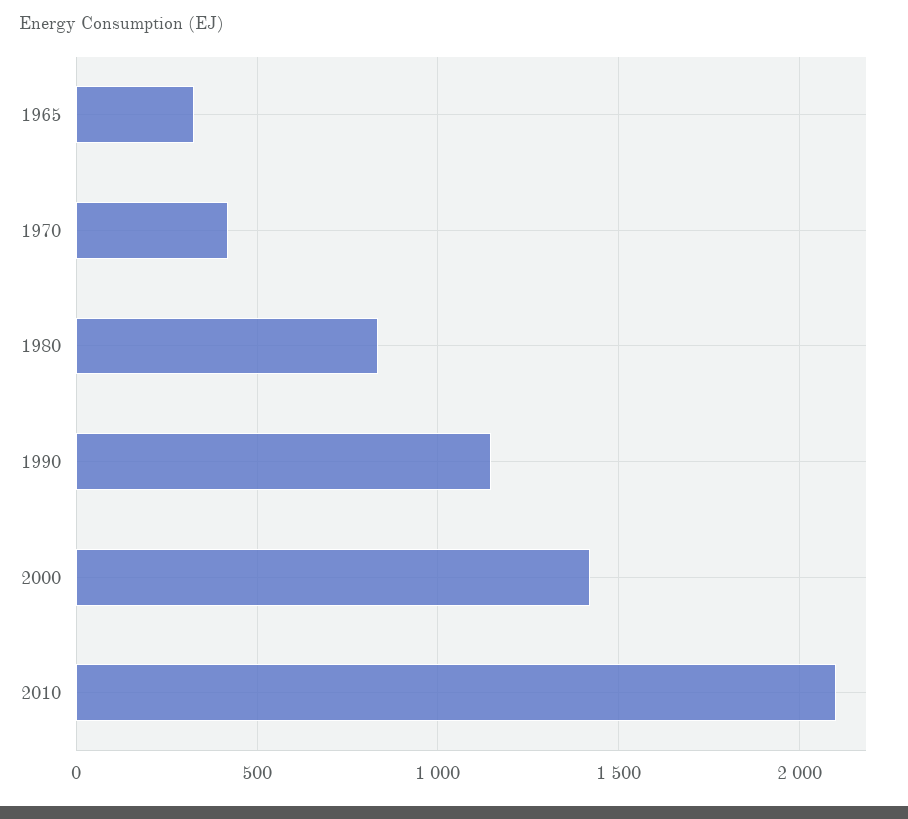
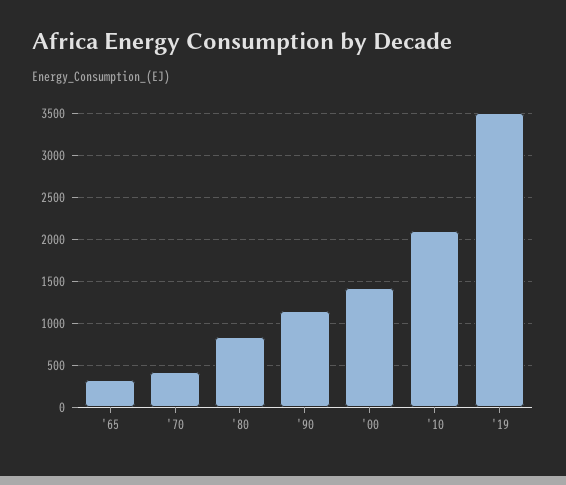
'19: none -> 3500

